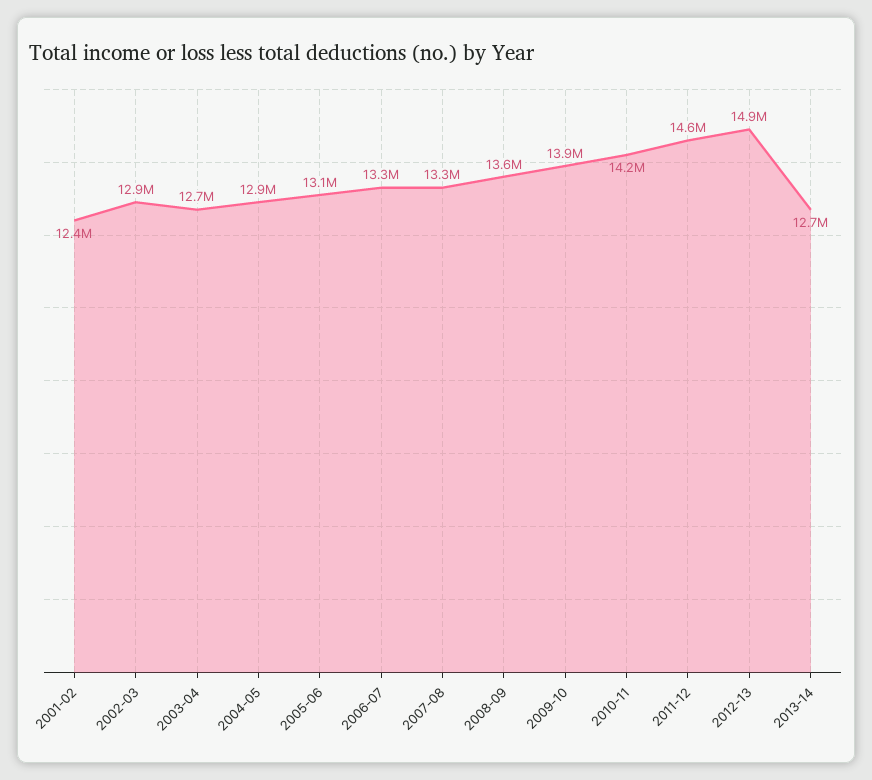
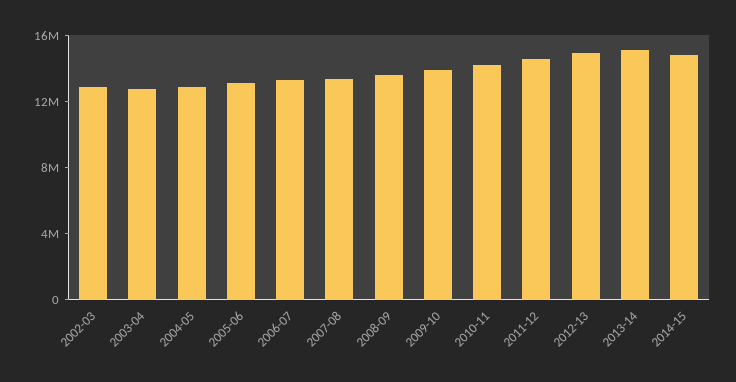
2001-02: 12400000 -> none
2013-14: 12700000 -> 15000000
2014-15: none -> 15000000

